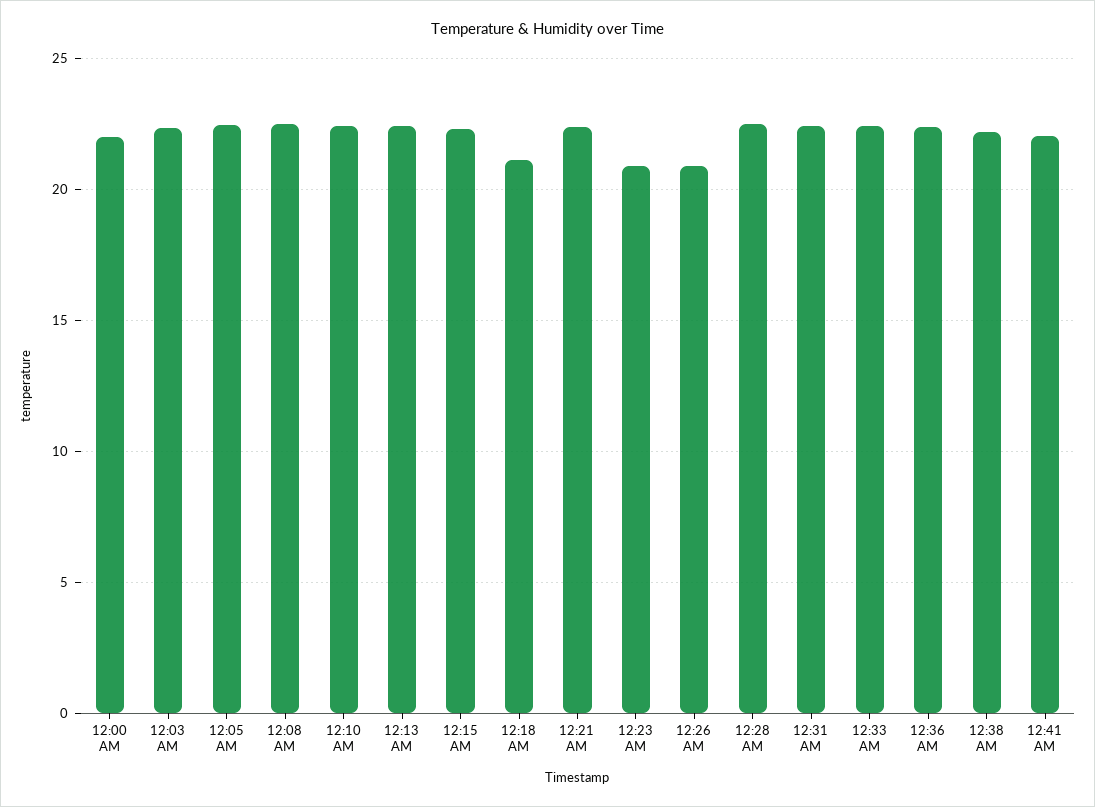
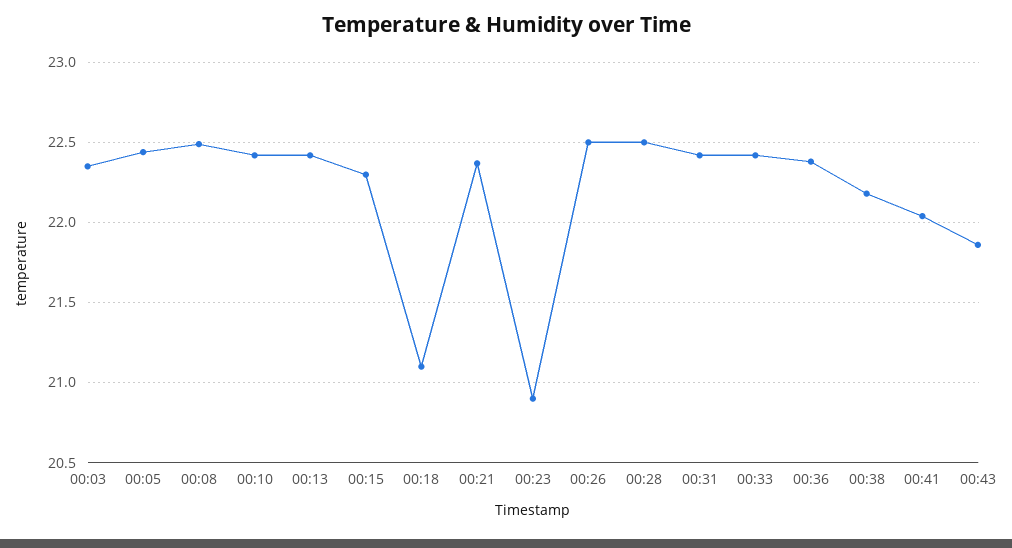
12:00 AM: 22 -> none
12:26 AM: 21 -> 22.5
00:43: none -> 21.85

